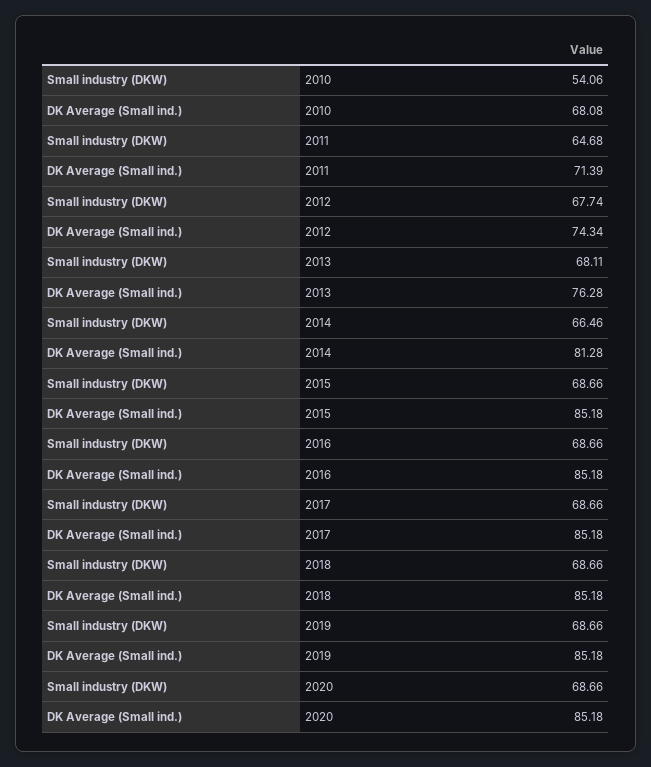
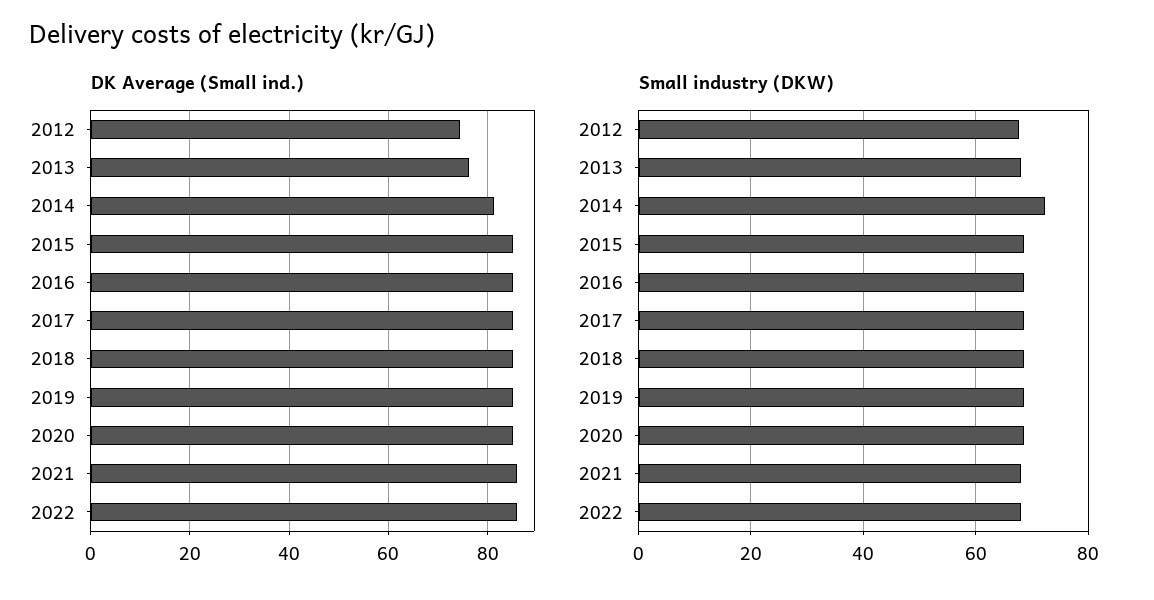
Small industry (DKW), 2010: 54.06 -> none
DK Average (Small ind.), 2010: 68.08 -> none
Small industry (DKW), 2011: 64.68 -> none
DK Average (Small ind.), 2011: 71.39 -> none
Small industry (DKW), 2014: 66.46 -> 72
DK Average (Small ind.), 2021: none -> 86
DK Average (Small ind.), 2022: none -> 86
Small industry (DKW), 2021: none -> 68
Small industry (DKW), 2022: none -> 68

